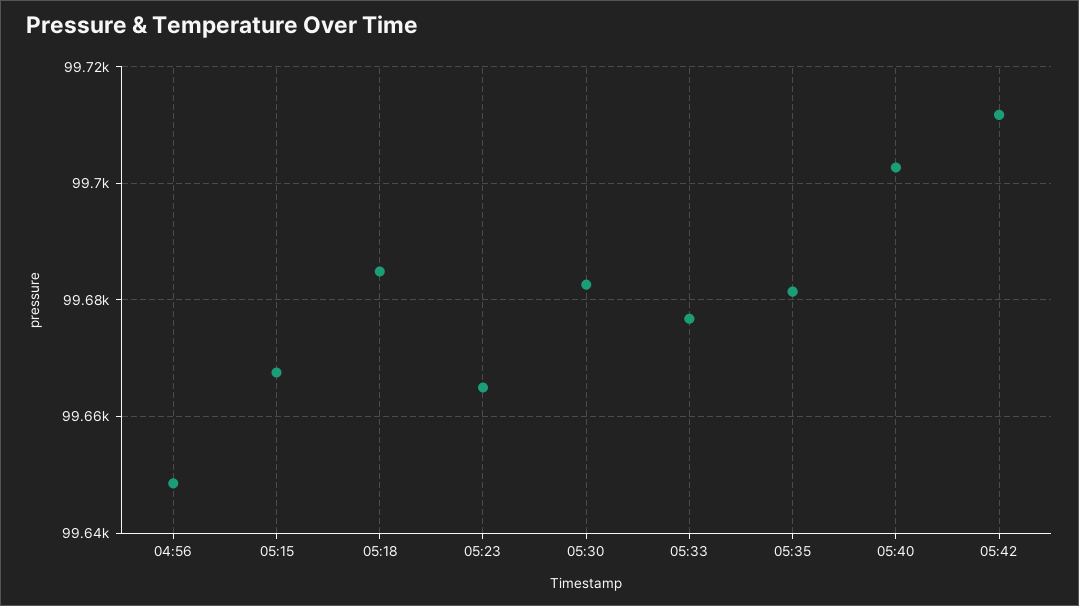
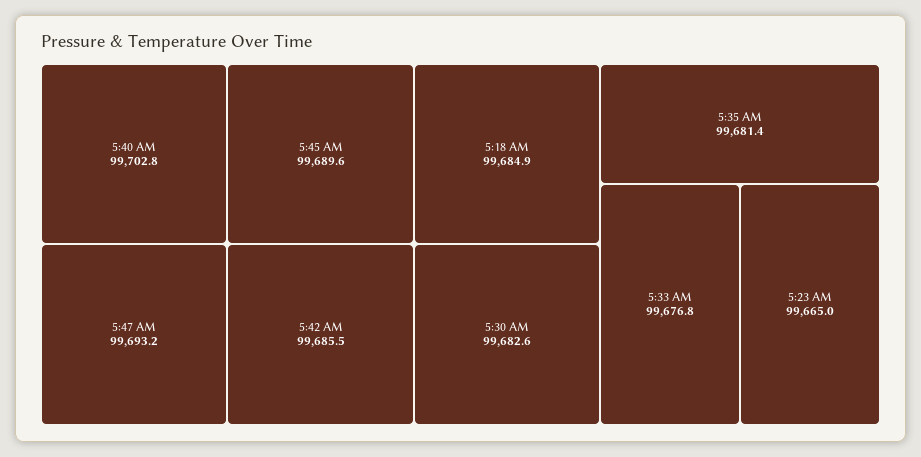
04:56: 99648 -> none
05:15: 99668 -> none
05:42: 99712 -> 99685.5
5:47 AM: none -> 99693.2
5:45 AM: none -> 99689.6

